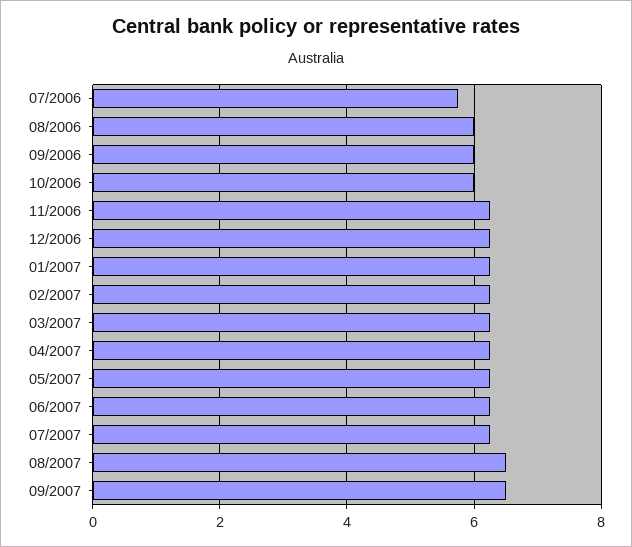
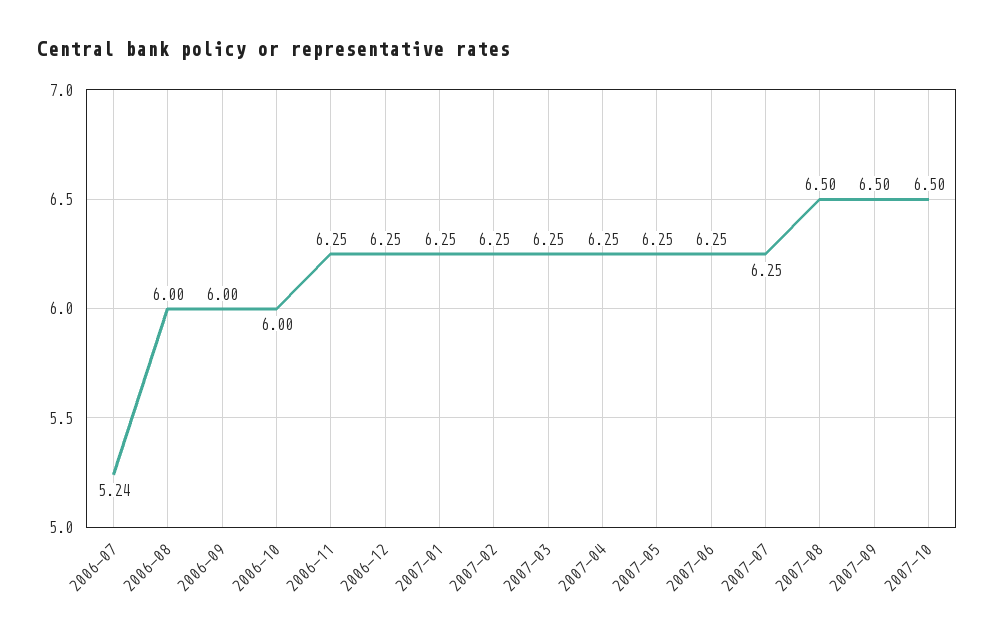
07/2006: 5.8 -> 5.24
2007-10: none -> 6.5

